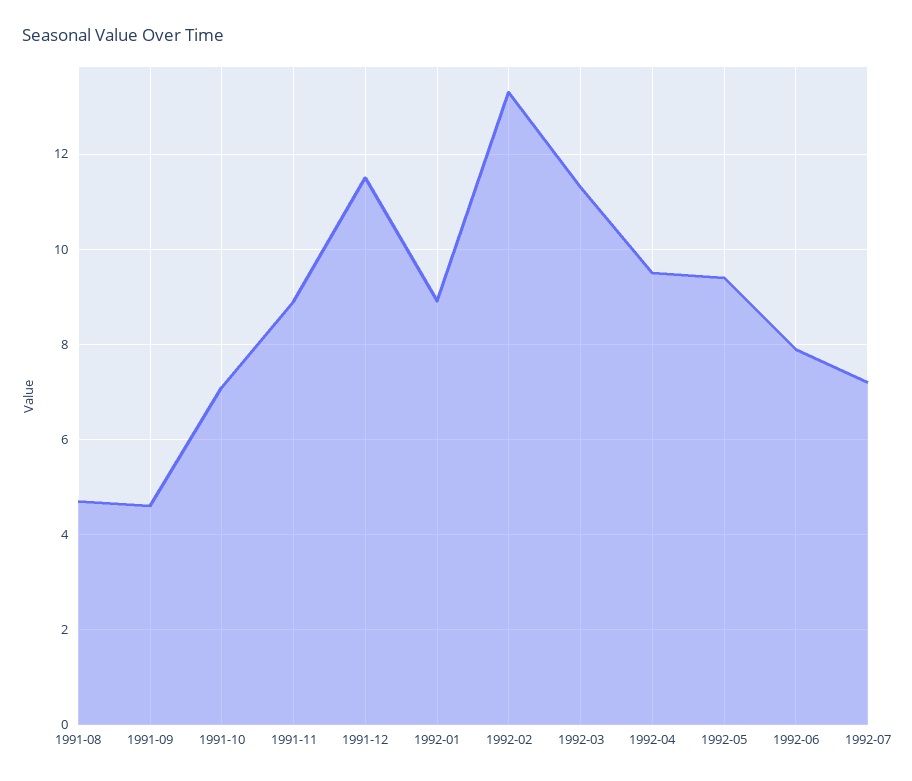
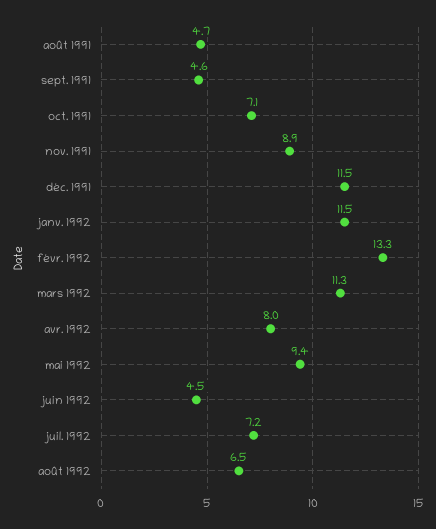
1992-01: 9 -> 11.5
1992-04: 9.5 -> 8
1992-06: 8 -> 4.5
août 1992: none -> 6.5

